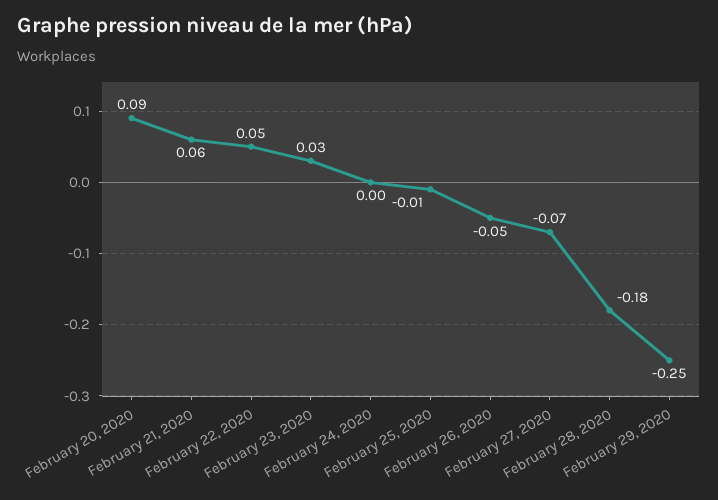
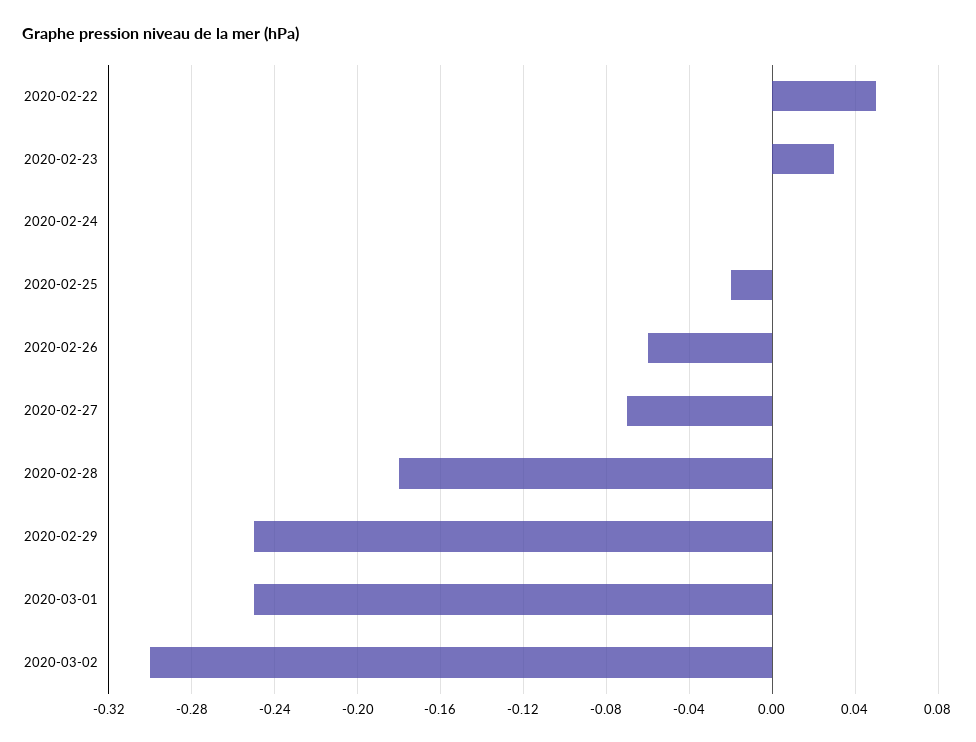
February 20, 2020: 0.09 -> none
February 21, 2020: 0.06 -> none
February 25, 2020: -0.01 -> -0.02
February 26, 2020: -0.05 -> -0.06
2020-03-01: none -> -0.25
2020-03-02: none -> -0.3

